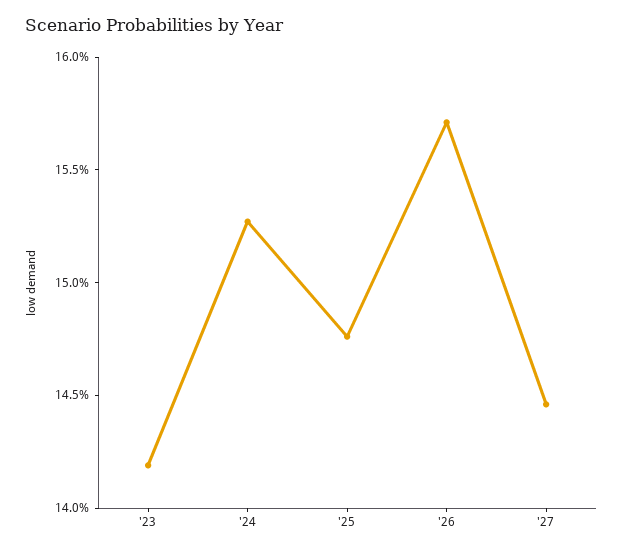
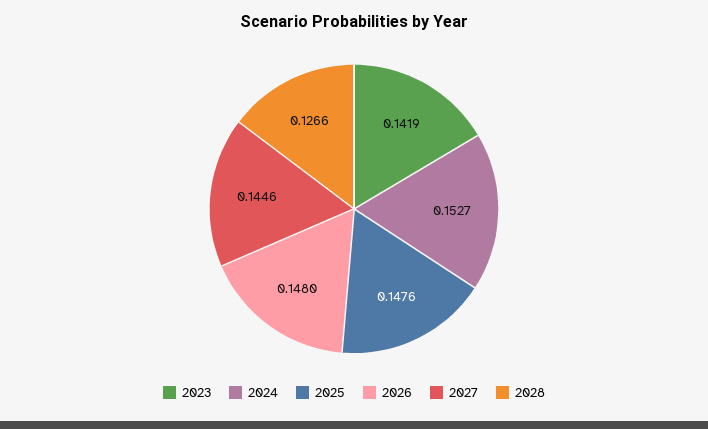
'26: 0.157 -> 0.148
2028: none -> 0.1266

